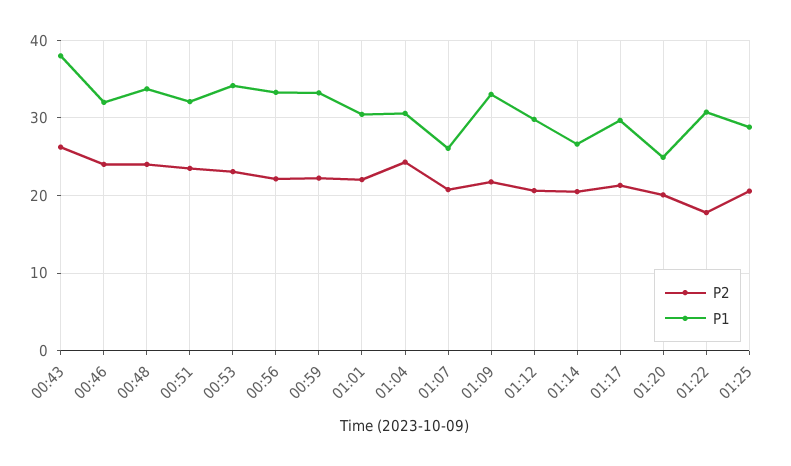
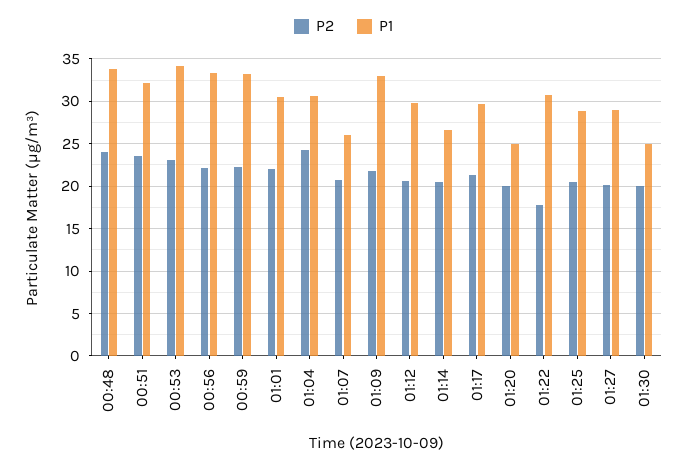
P2, 00:43: 26 -> none
P1, 00:43: 38 -> none
P2, 00:46: 24 -> none
P1, 00:46: 32 -> none
P2, 01:27: none -> 20
P1, 01:27: none -> 29
P2, 01:30: none -> 20
P1, 01:30: none -> 25

